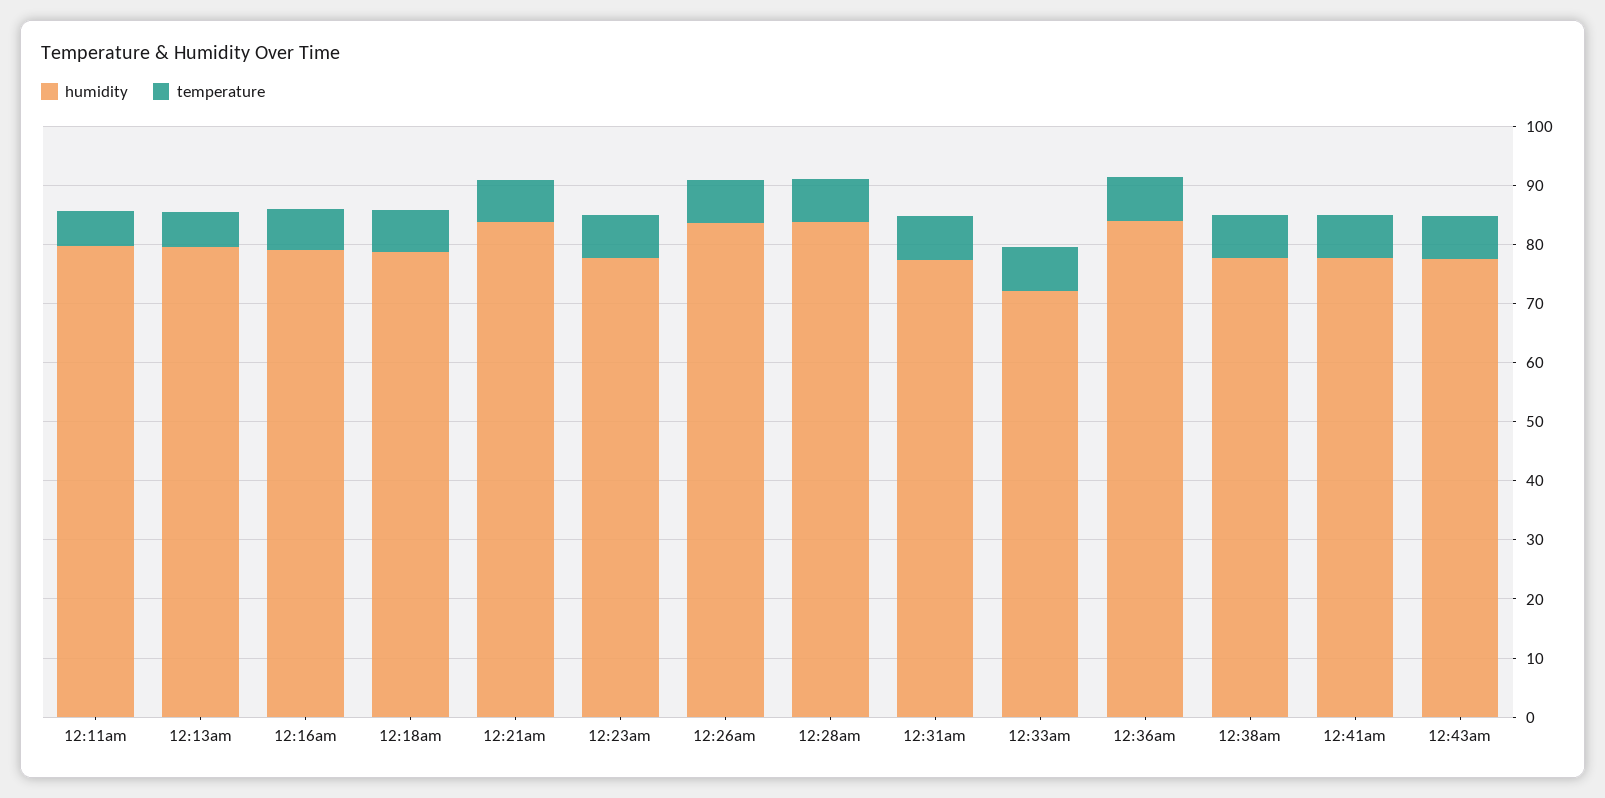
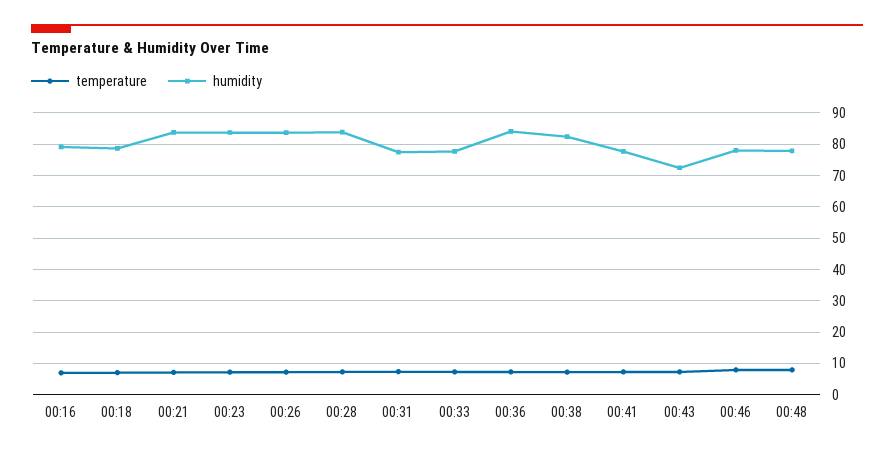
humidity, 12:11am: 80 -> none
temperature, 12:11am: 6 -> none
humidity, 12:13am: 80 -> none
temperature, 12:13am: 6 -> none
humidity, 12:23am: 78 -> 84
humidity, 12:33am: 72 -> 78
humidity, 12:38am: 78 -> 82
humidity, 12:43am: 78 -> 72
temperature, 00:46: none -> 8
humidity, 00:46: none -> 78
temperature, 00:48: none -> 8
humidity, 00:48: none -> 78

